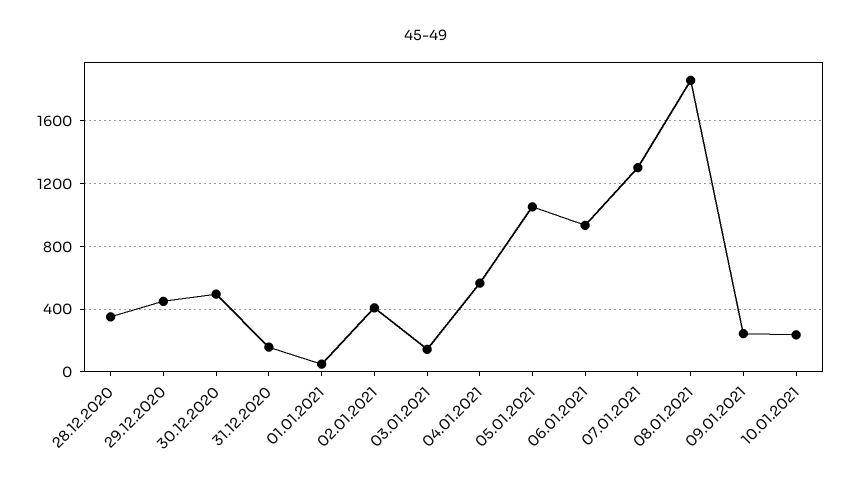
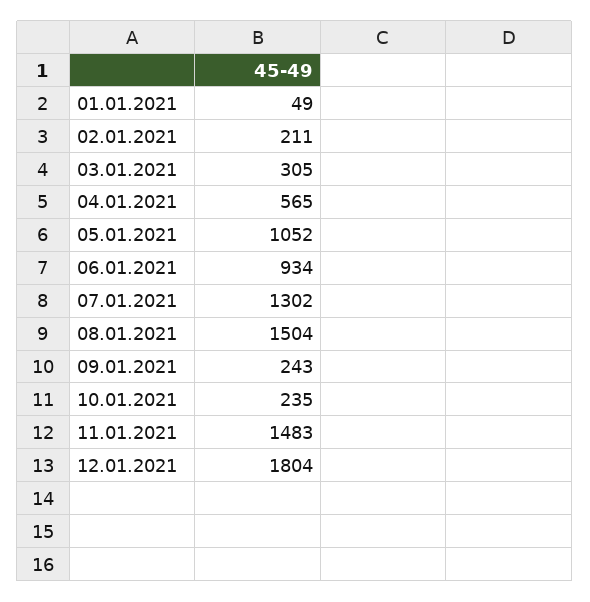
28.12.2020: 350 -> none
29.12.2020: 450 -> none
30.12.2020: 500 -> none
31.12.2020: 150 -> none
02.01.2021: 400 -> 211
03.01.2021: 150 -> 305
08.01.2021: 1850 -> 1504
11.01.2021: none -> 1483
12.01.2021: none -> 1804

